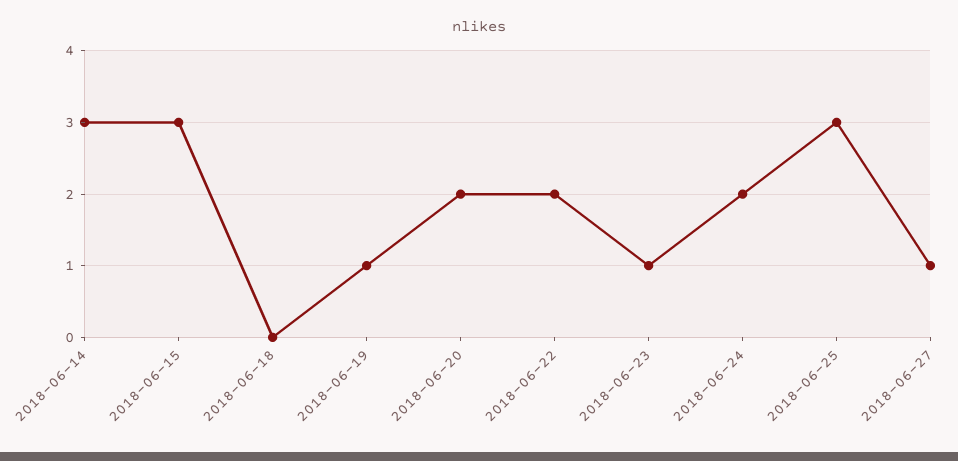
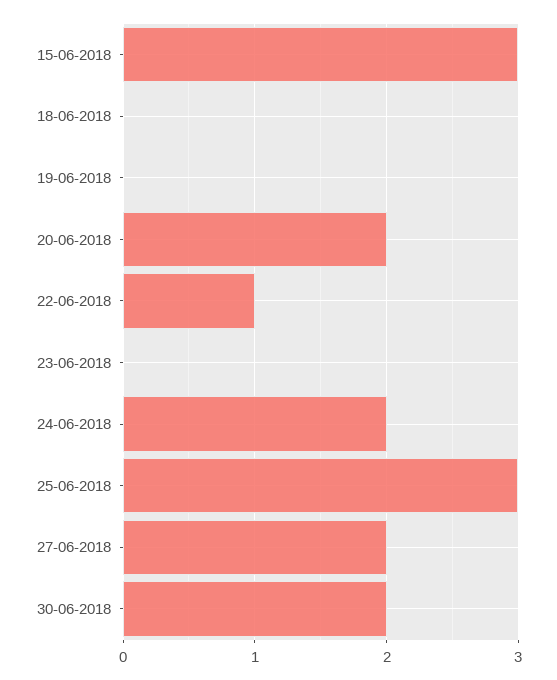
2018-06-14: 3 -> none
2018-06-19: 1 -> 0
2018-06-22: 2 -> 1
2018-06-23: 1 -> 0
2018-06-27: 1 -> 2
30-06-2018: none -> 2

